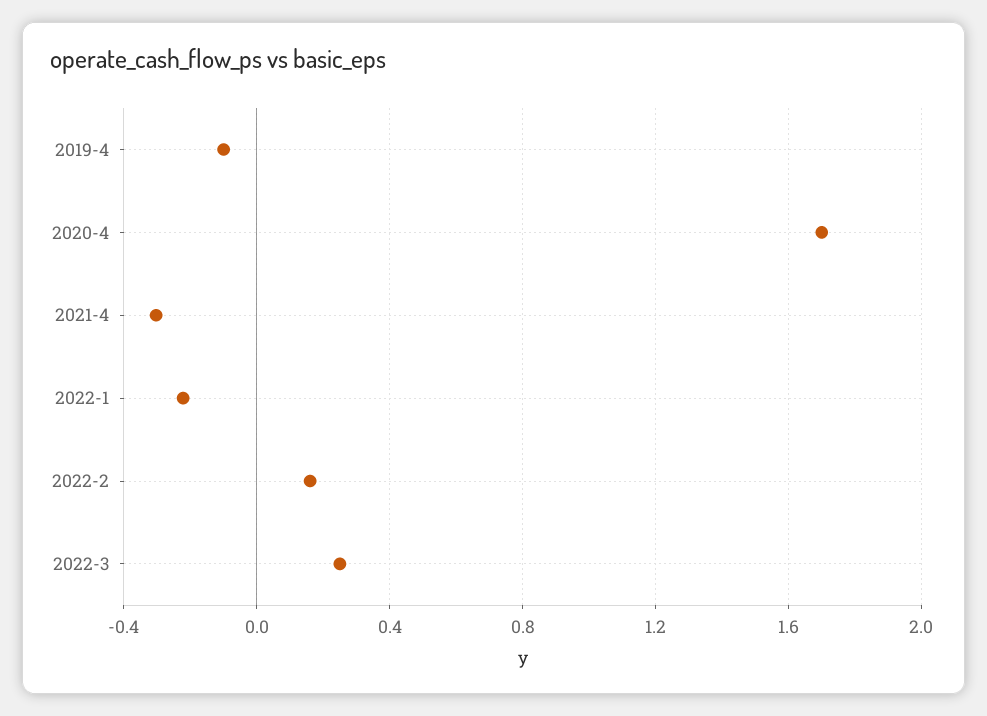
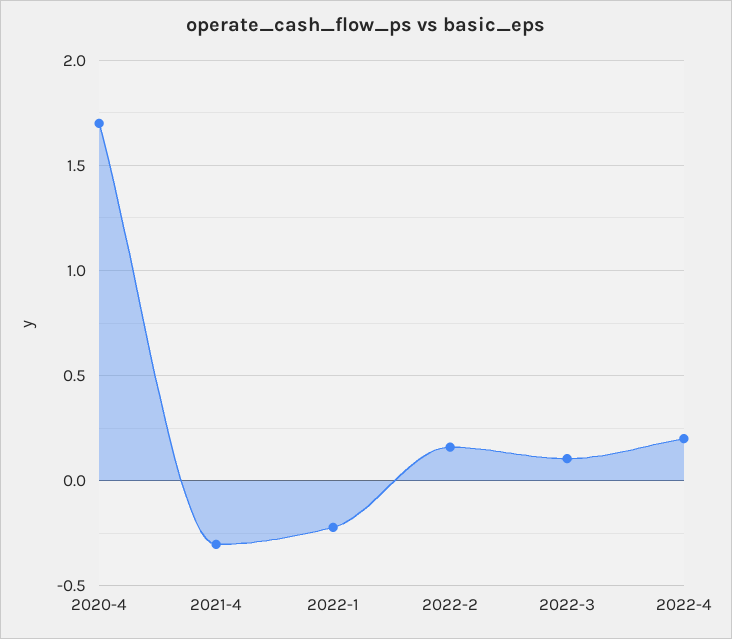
2019-4: -0.1 -> none
2022-3: 0.25 -> 0.1
2022-4: none -> 0.2

